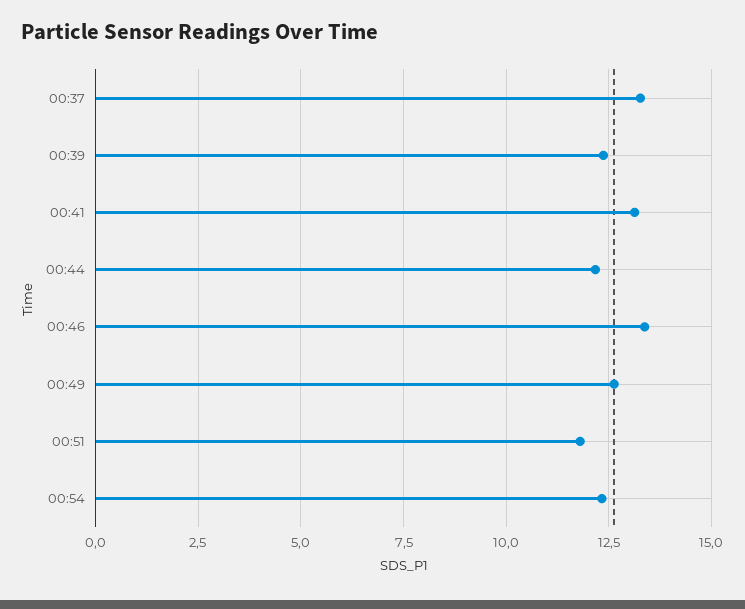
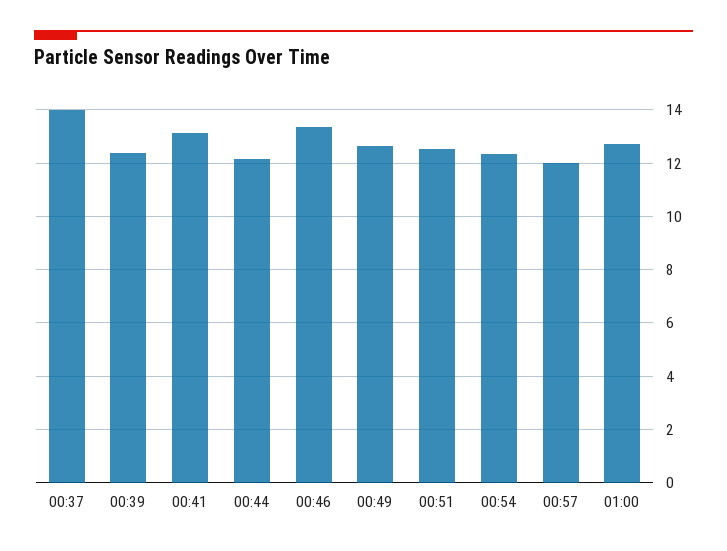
00:37: 13.25 -> 14
00:51: 11.75 -> 12.5
00:57: none -> 12
01:00: none -> 12.75

